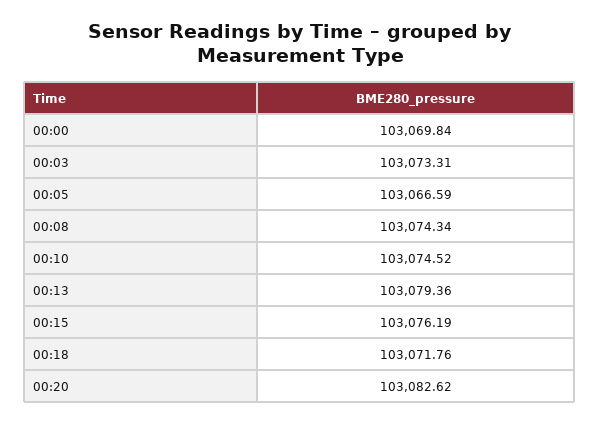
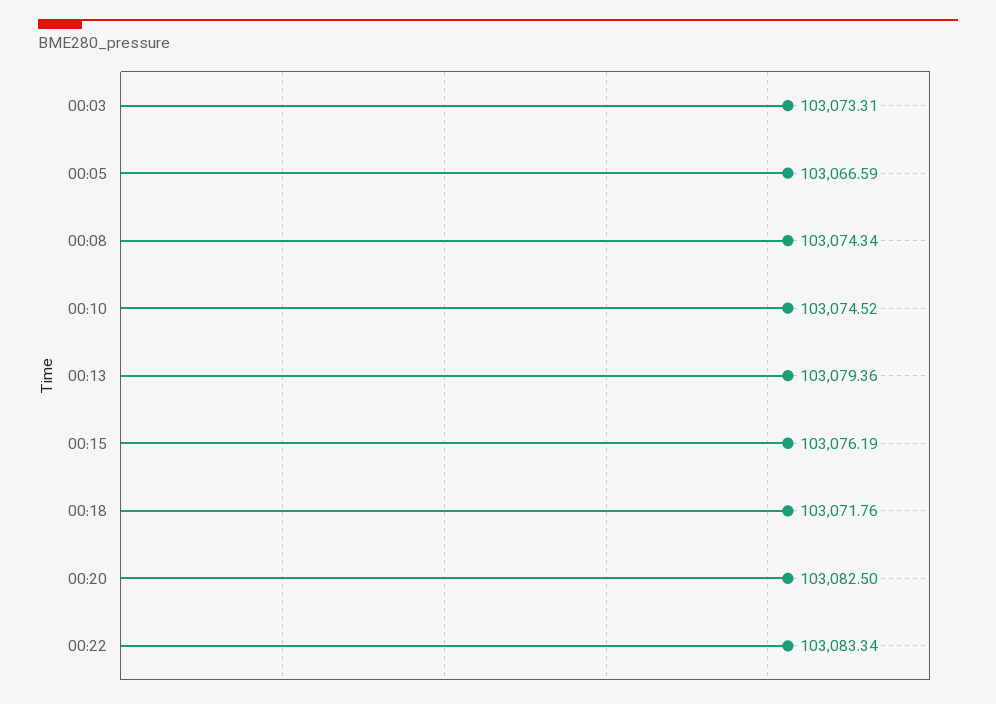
00:00: 103069.84 -> none
00:20: 103082.62 -> 103082.5
00:22: none -> 103083.34

